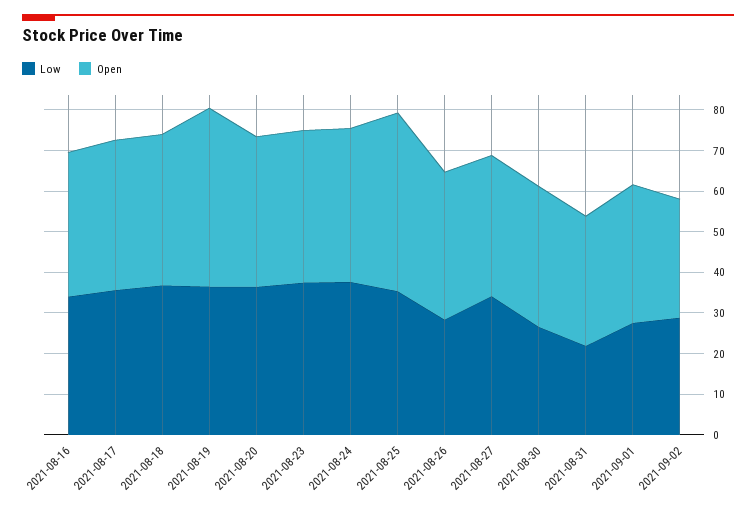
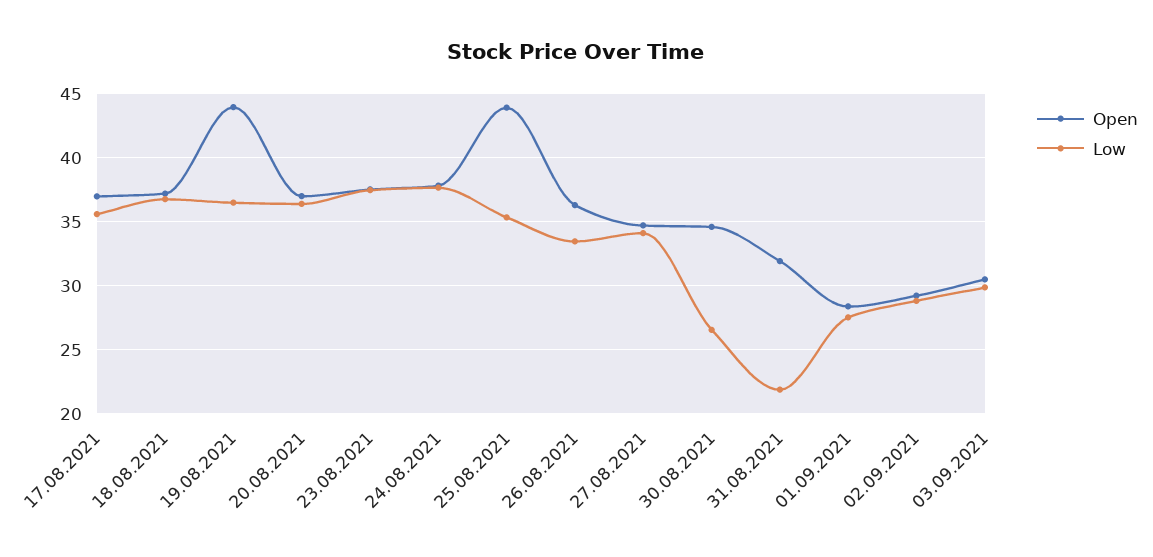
Low, 2021-08-16: 34 -> none
Open, 2021-08-16: 36 -> none
Low, 2021-08-26: 28 -> 33.5
Open, 2021-09-01: 34 -> 28.5
Open, 03.09.2021: none -> 30.5
Low, 03.09.2021: none -> 30

